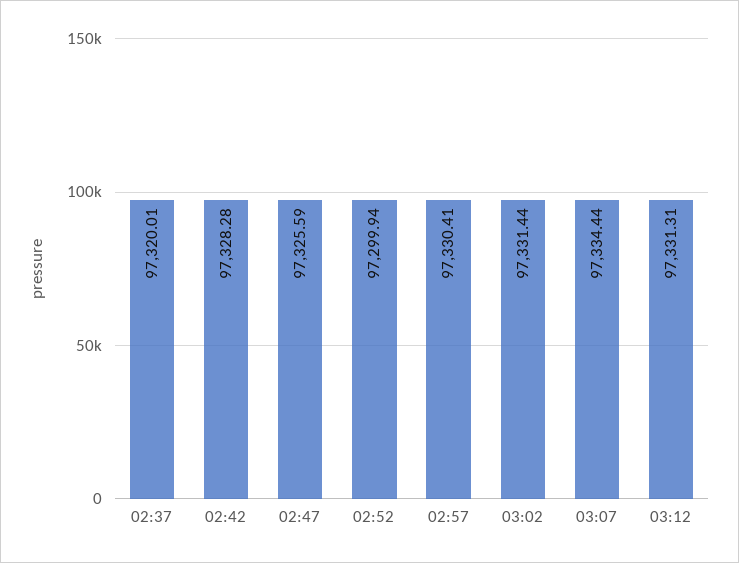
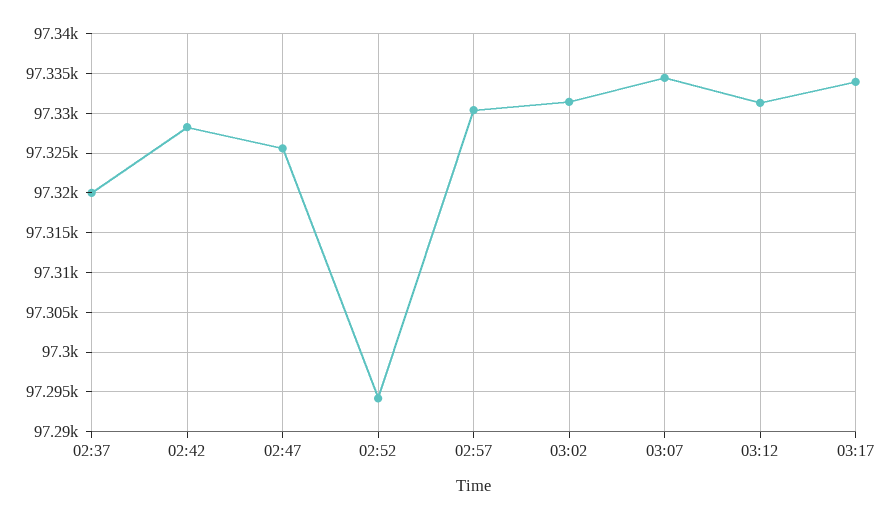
02:52: 97299.94 -> 97294
03:17: none -> 97334

